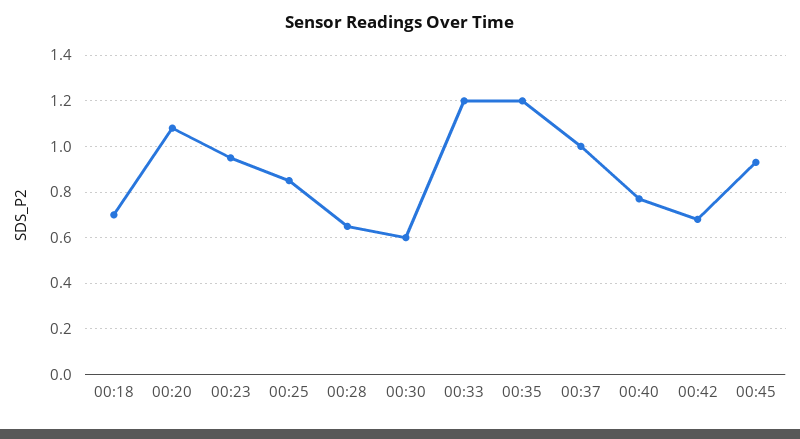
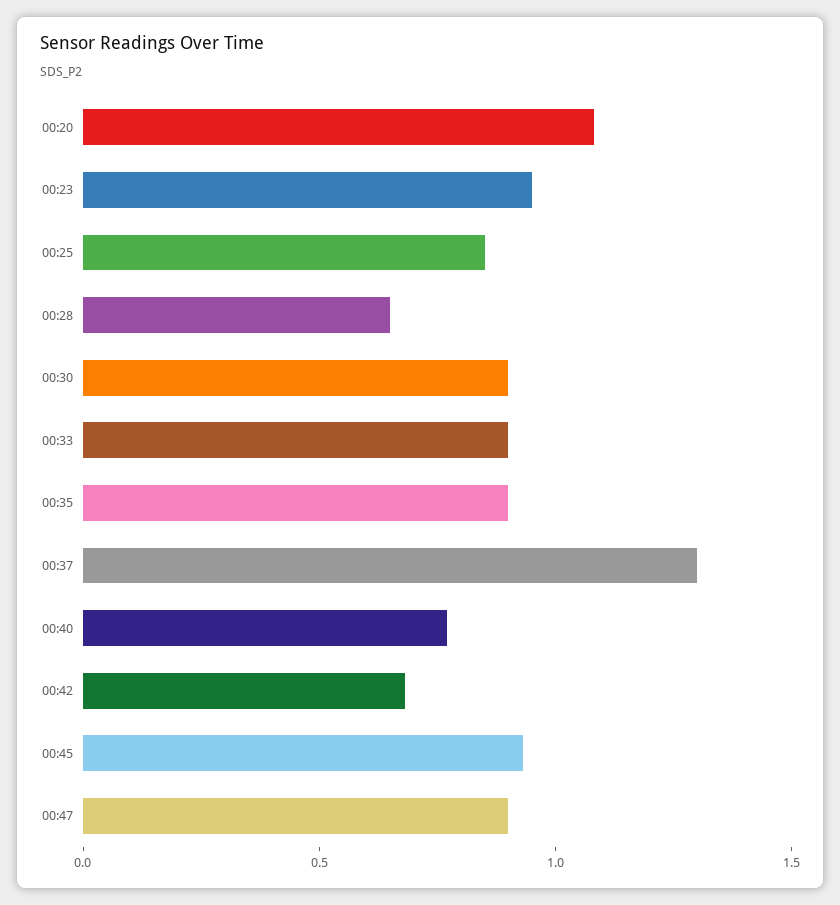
00:18: 0.7 -> none
00:30: 0.6 -> 0.9
00:33: 1.2 -> 0.9
00:35: 1.2 -> 0.9
00:37: 1 -> 1.3
00:47: none -> 0.9

